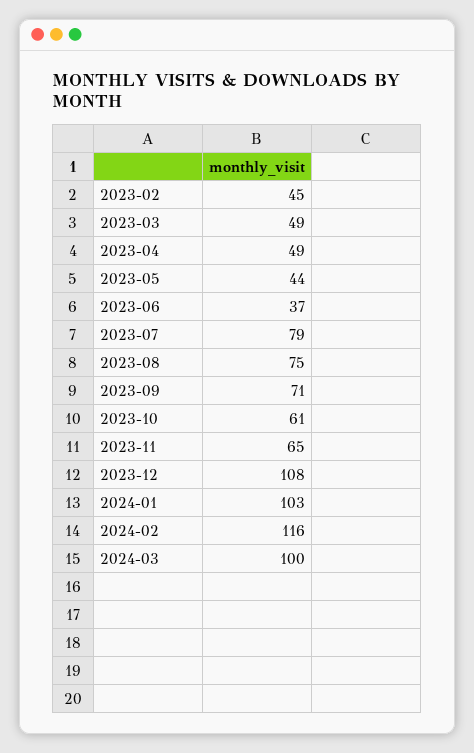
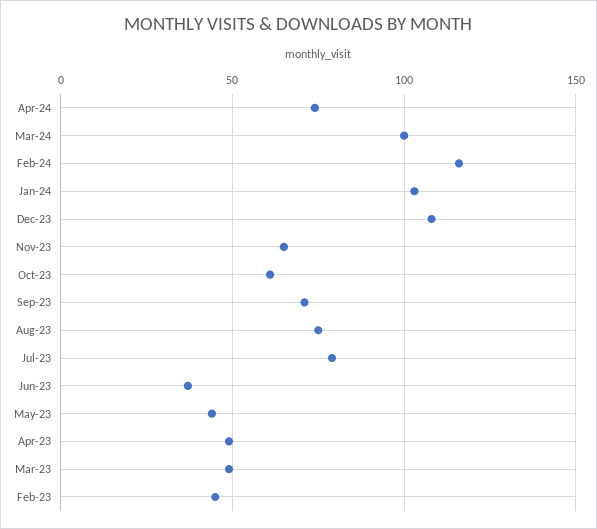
Apr-24: none -> 75

